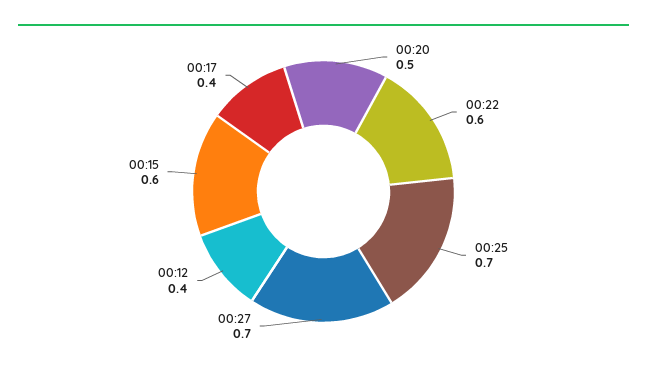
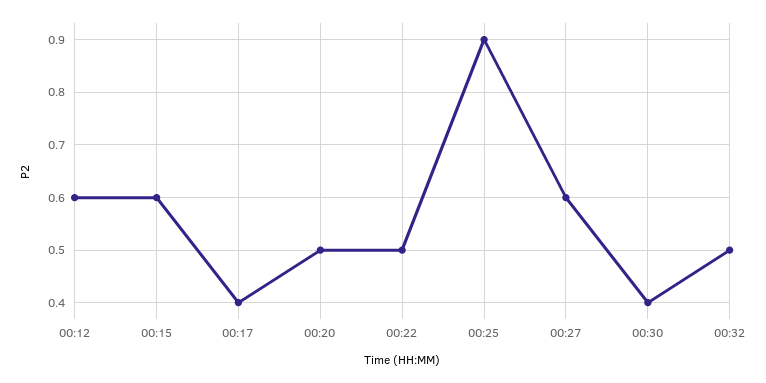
00:22: 0.6 -> 0.5
00:25: 0.7 -> 0.9
00:27: 0.7 -> 0.6
00:12: 0.4 -> 0.6
00:30: none -> 0.4
00:32: none -> 0.5

